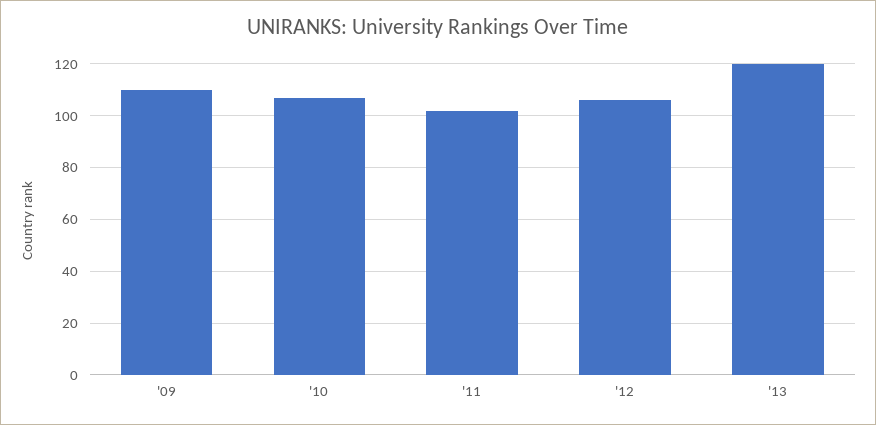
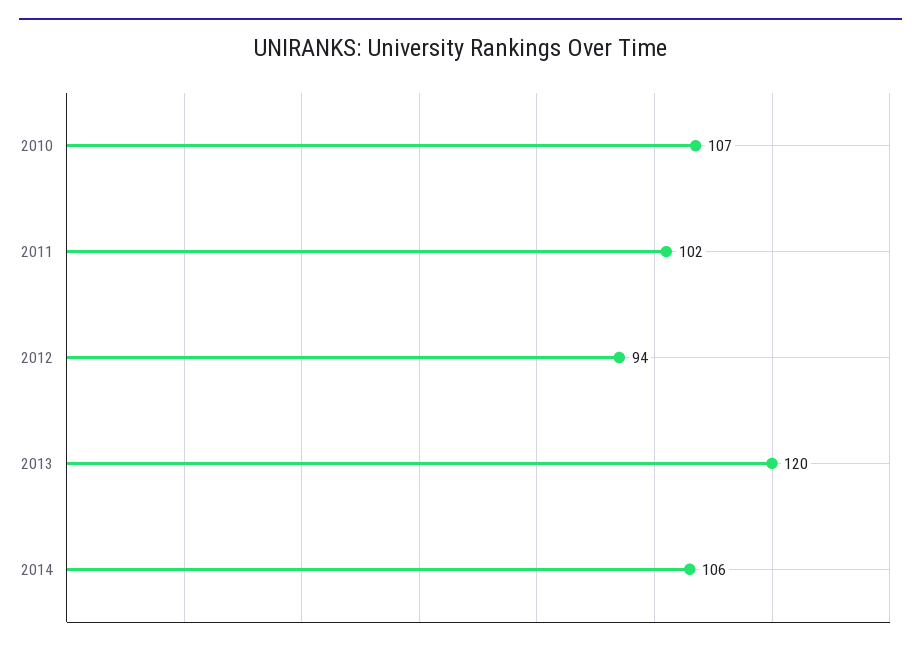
'09: 110 -> none
'12: 105 -> 94
2014: none -> 106

